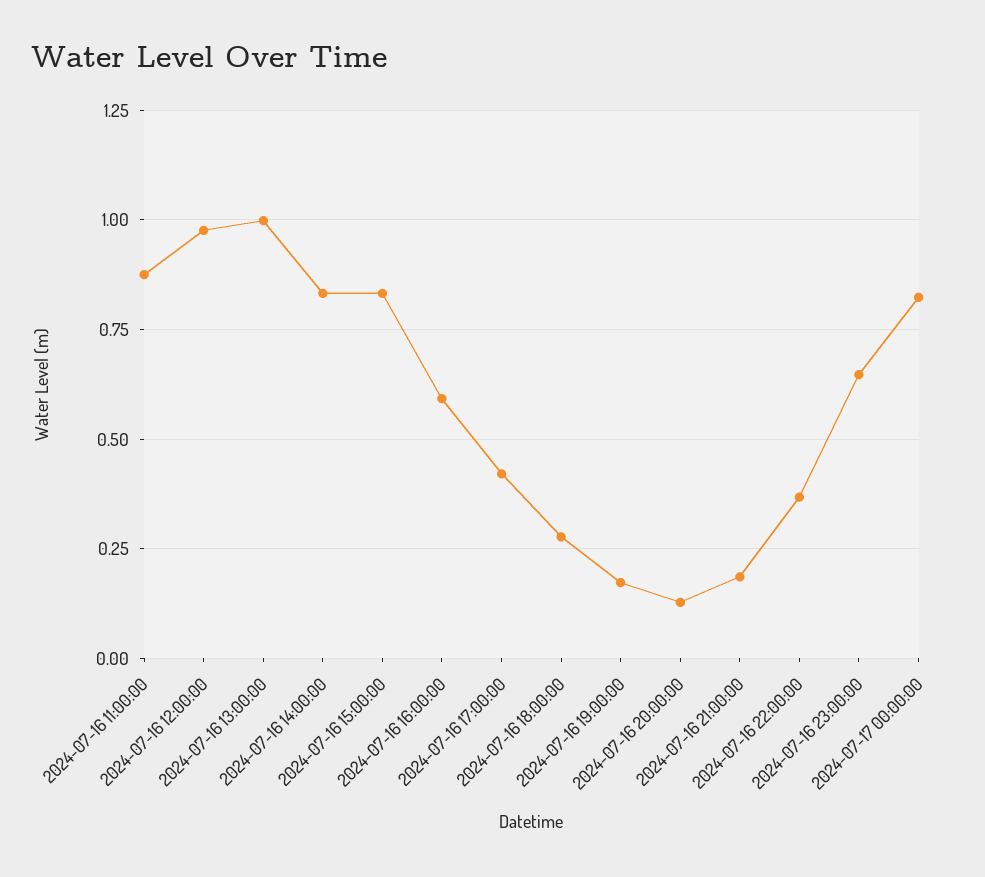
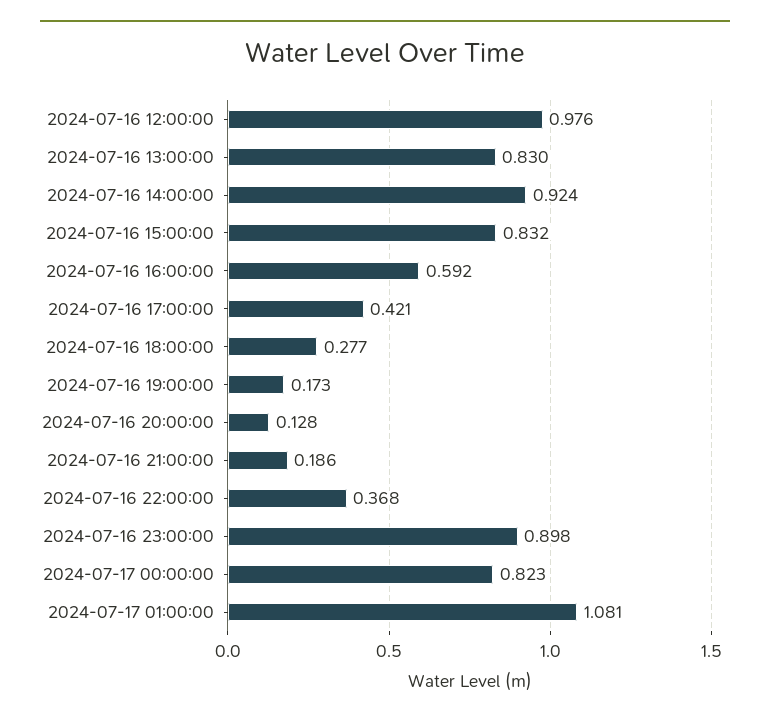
2024-07-16 11:00:00: 0.875 -> none
2024-07-16 13:00:00: 1 -> 0.83
2024-07-16 14:00:00: 0.825 -> 0.924
2024-07-16 23:00:00: 0.65 -> 0.898
2024-07-17 01:00:00: none -> 1.081

